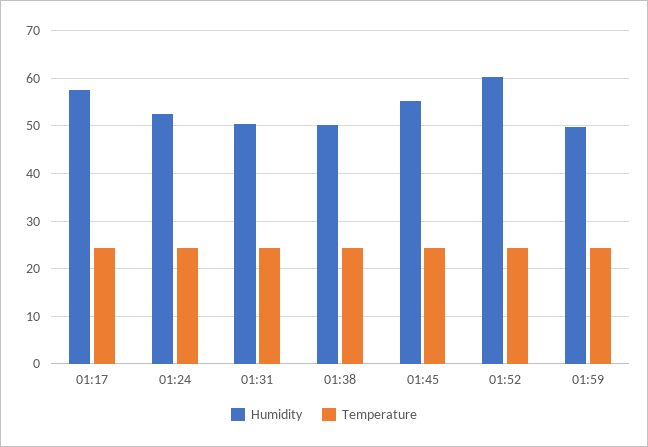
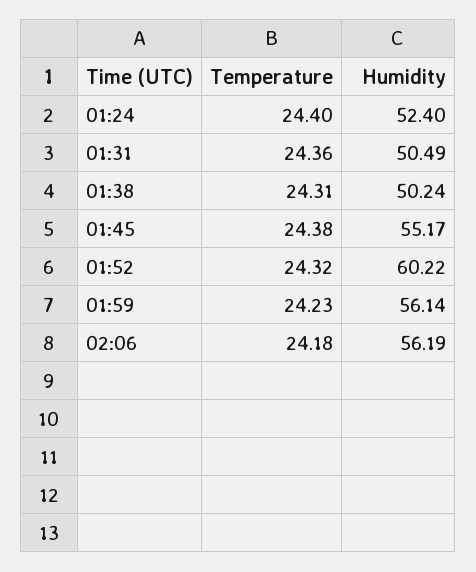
Humidity, 01:17: 58 -> none
Temperature, 01:17: 24 -> none
Humidity, 01:59: 50 -> 56.14
Temperature, 02:06: none -> 24.18
Humidity, 02:06: none -> 56.19

